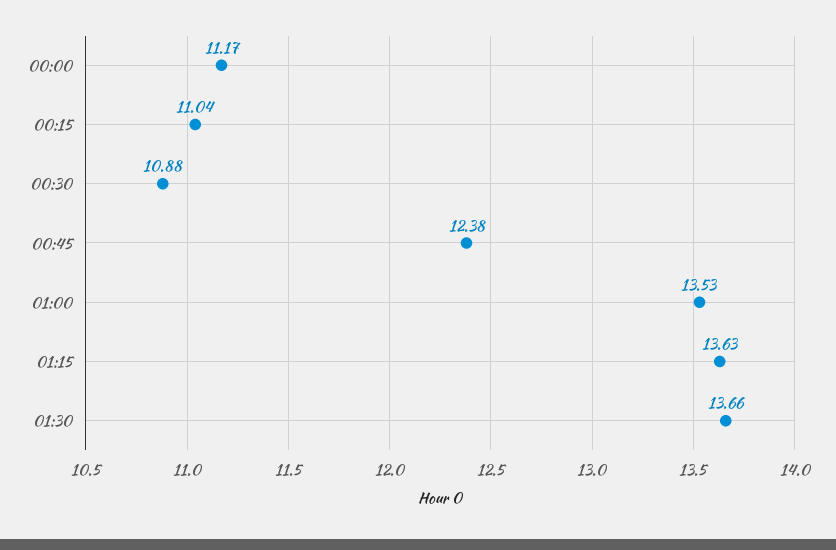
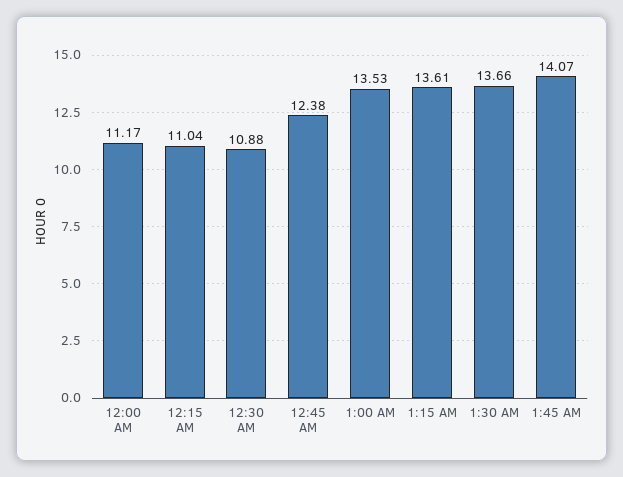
01:15: 13.63 -> 13.61
1:45 AM: none -> 14.07

